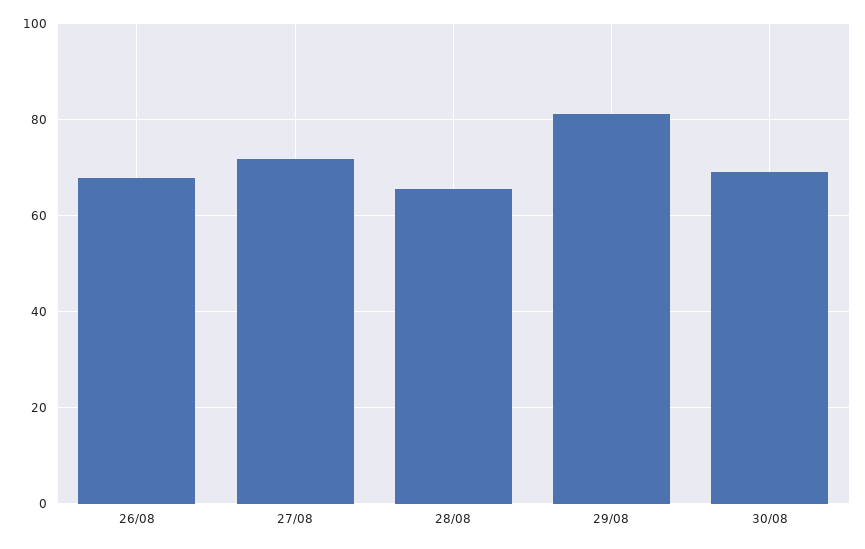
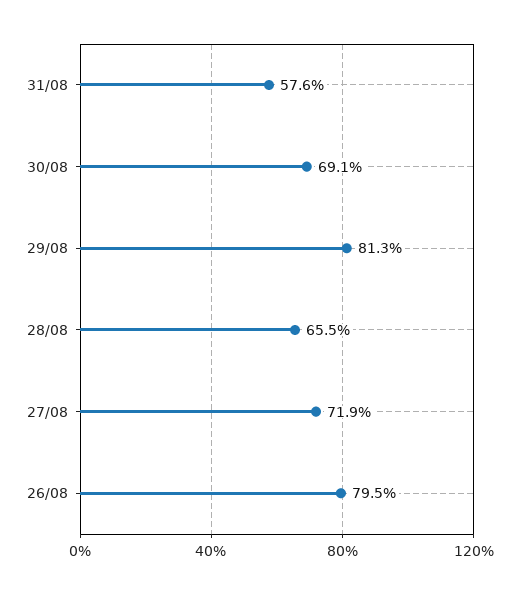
26/08: 68 -> 79.5
31/08: none -> 57.6

